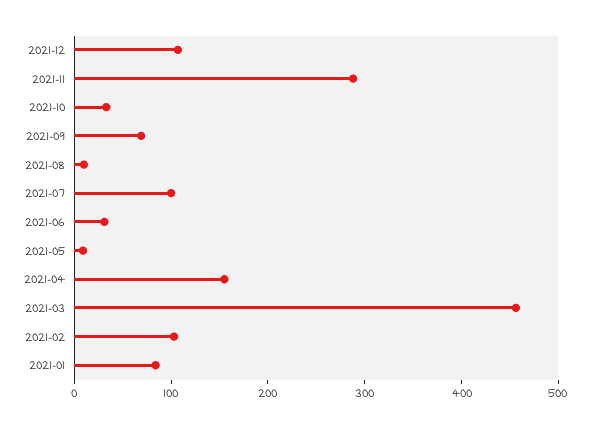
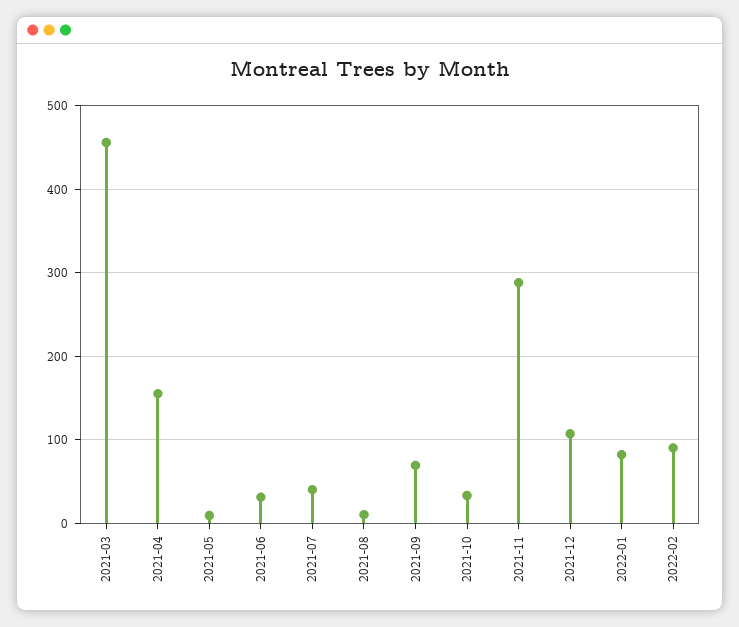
2021-07: 100 -> 40
2021-02: 100 -> none
2021-01: 80 -> none
2022-01: none -> 80
2022-02: none -> 90

